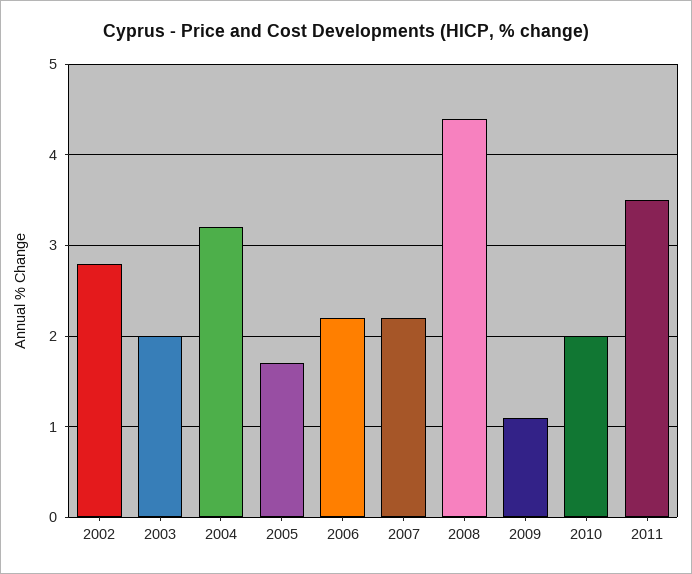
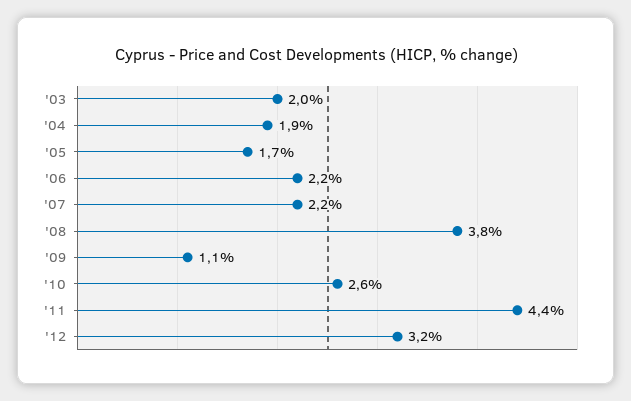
2002: 2.8 -> none
2004: 3.2 -> 1.9
2008: 4.4 -> 3.8
2010: 2 -> 2.6
2011: 3.5 -> 4.4
'12: none -> 3.2

